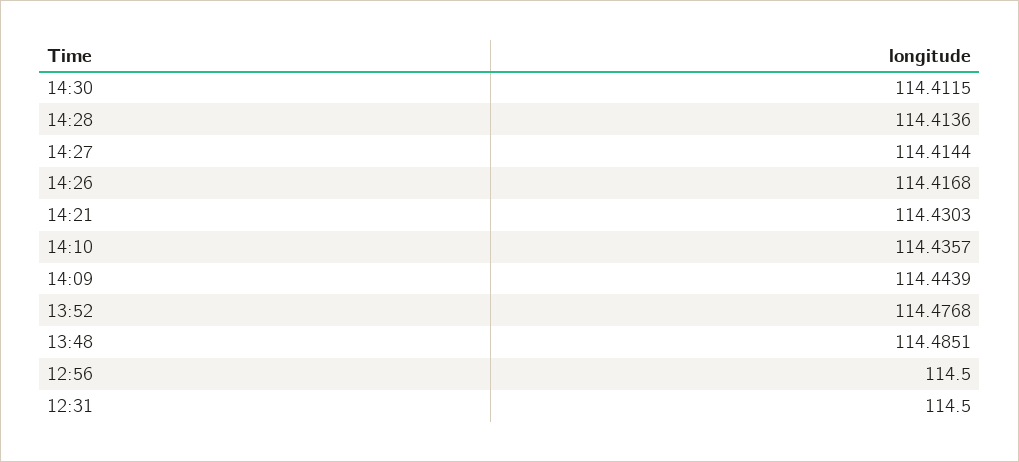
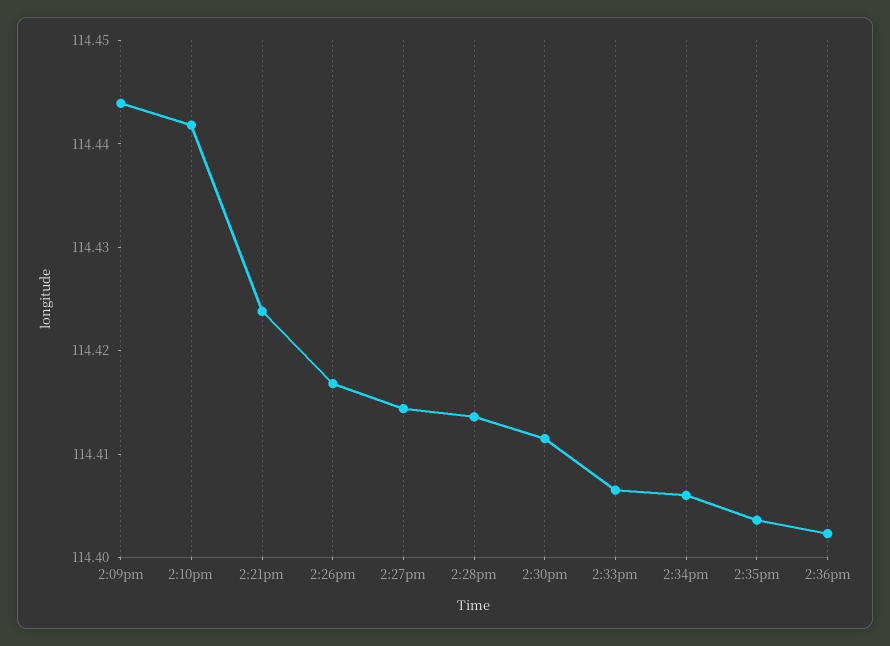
14:21: 114.4303 -> 114.424
14:10: 114.4357 -> 114.442
13:52: 114.4768 -> none
13:48: 114.4851 -> none
12:56: 114.5 -> none
12:31: 114.5 -> none
2:33pm: none -> 114.406
2:34pm: none -> 114.406
2:35pm: none -> 114.404
2:36pm: none -> 114.402

